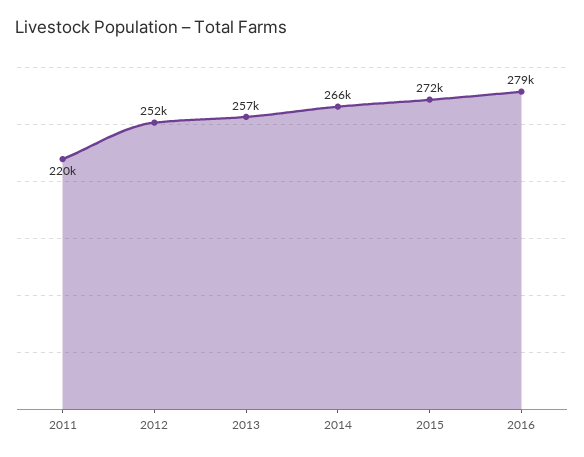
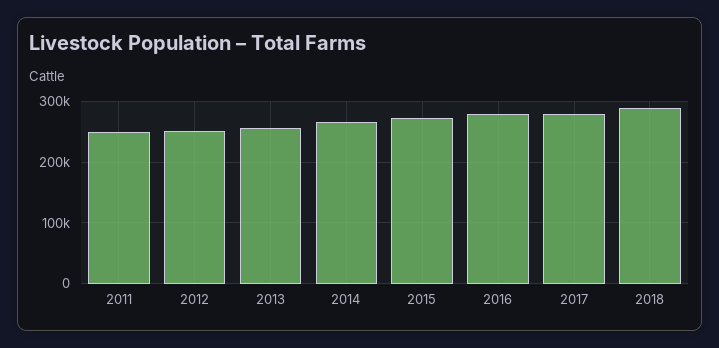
2011: 220000 -> 250000
2017: none -> 280000
2018: none -> 290000

